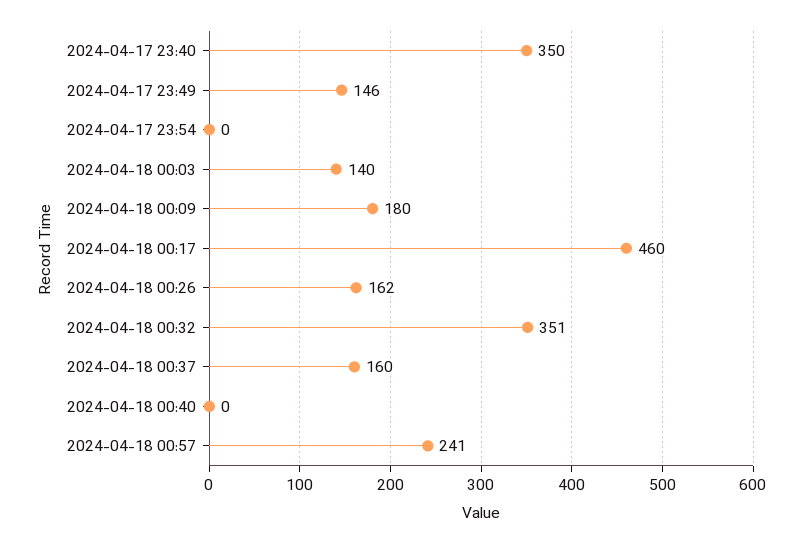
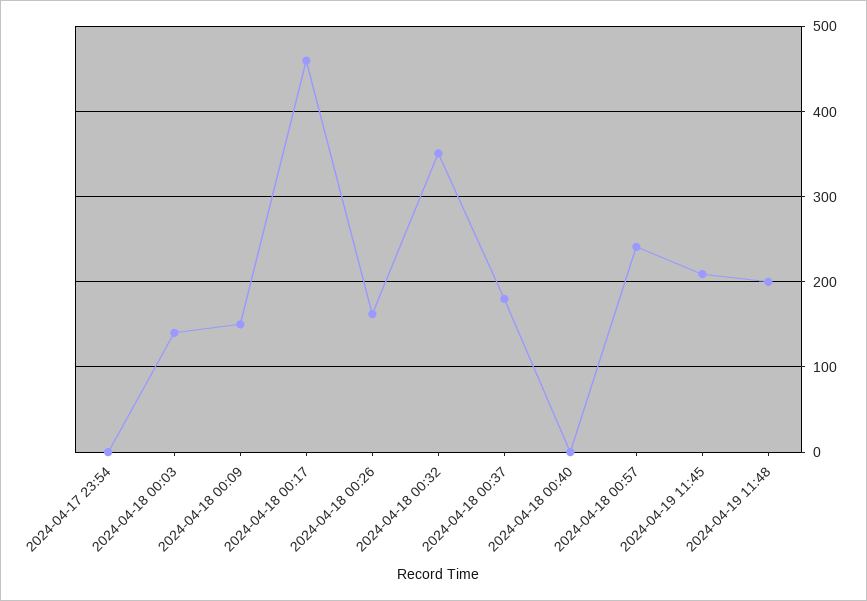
2024-04-17 23:40: 350 -> none
2024-04-17 23:49: 146 -> none
2024-04-18 00:09: 180 -> 150
2024-04-18 00:37: 160 -> 180
2024-04-19 11:45: none -> 210
2024-04-19 11:48: none -> 200

